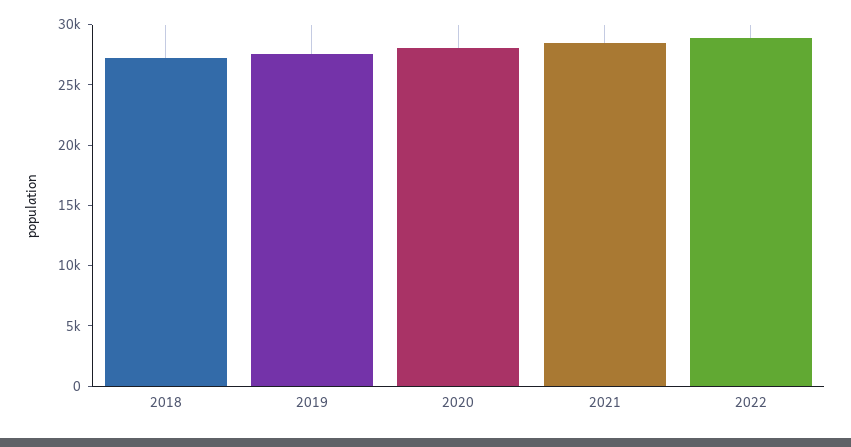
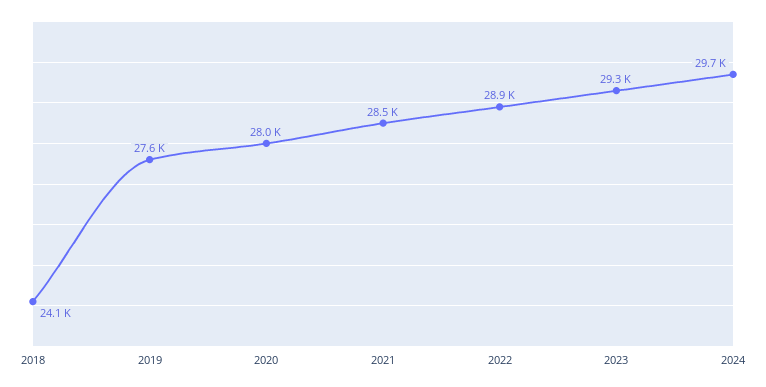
2018: 27000 -> 24100
2023: none -> 29300
2024: none -> 29700

